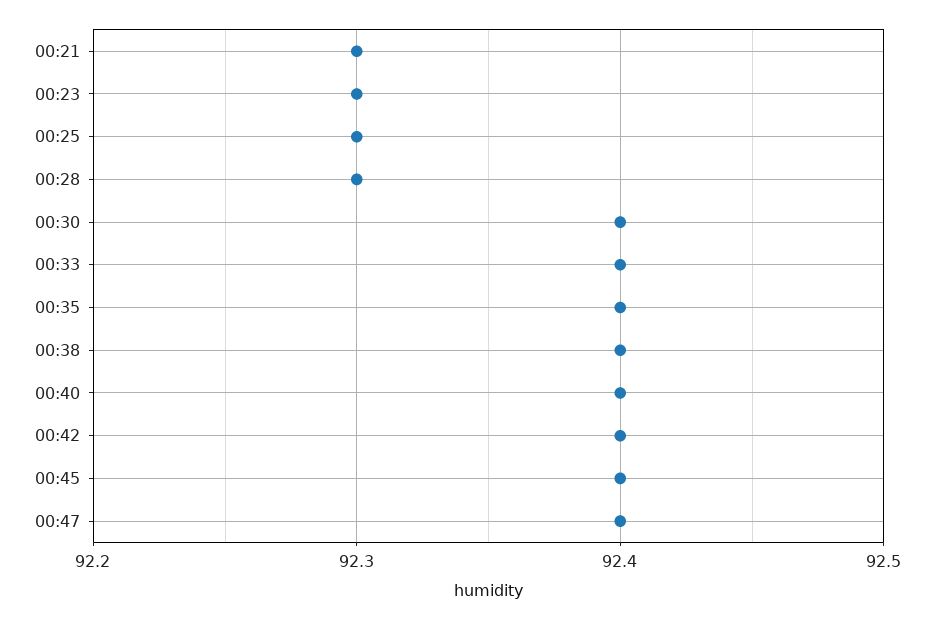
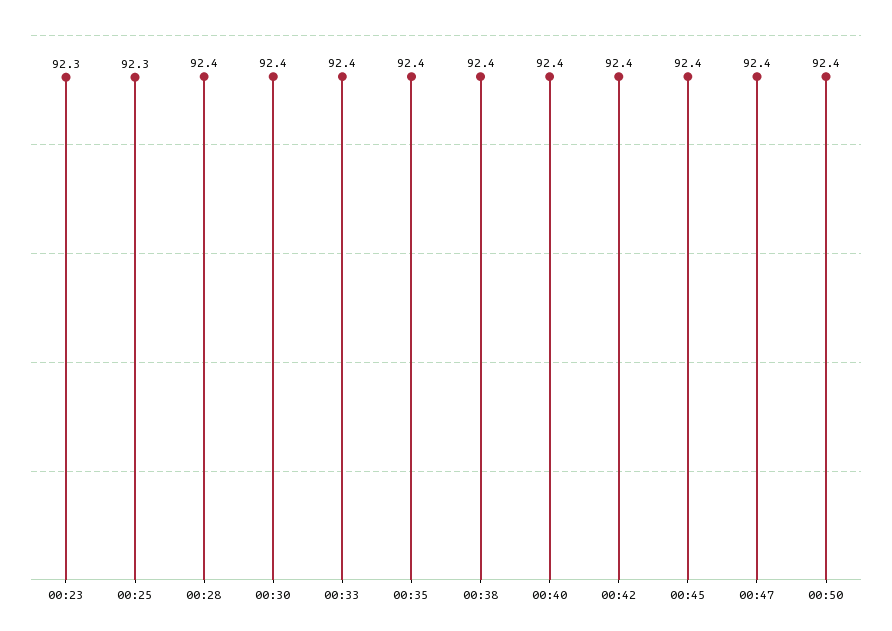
00:21: 92.3 -> none
00:28: 92.3 -> 92.4
00:50: none -> 92.4

